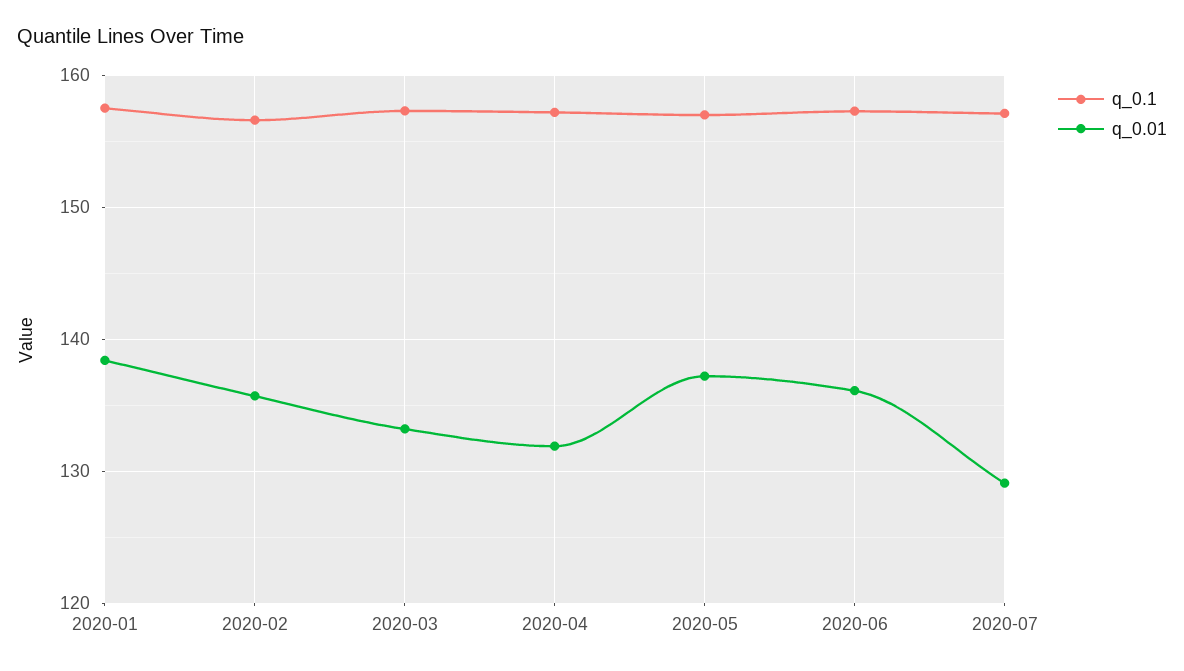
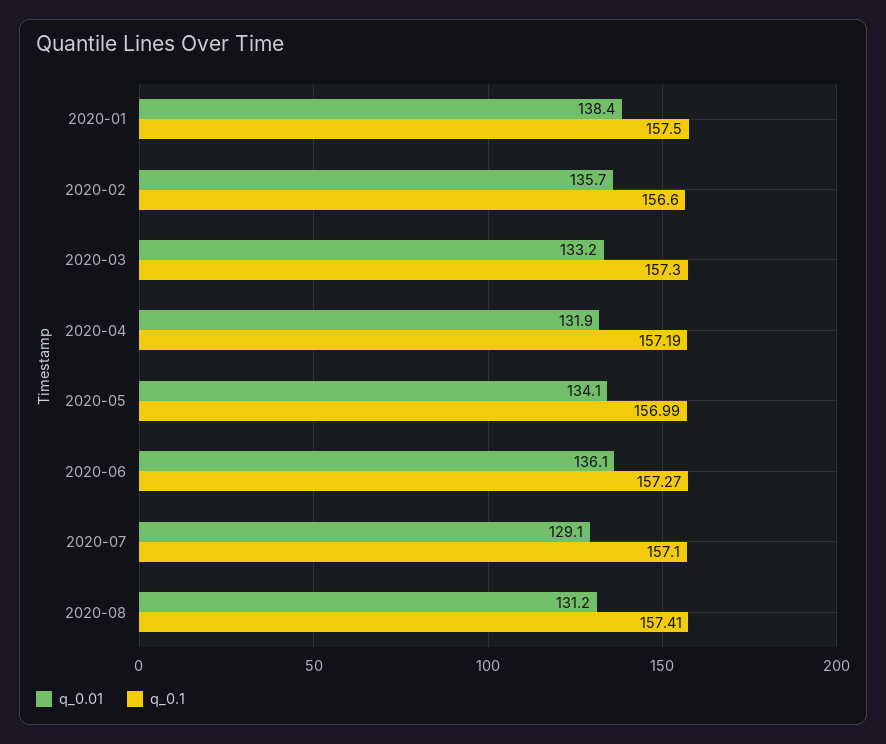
q_0.01, 2020-05: 137 -> 134.1
q_0.01, 2020-08: none -> 131.2
q_0.1, 2020-08: none -> 157.41

